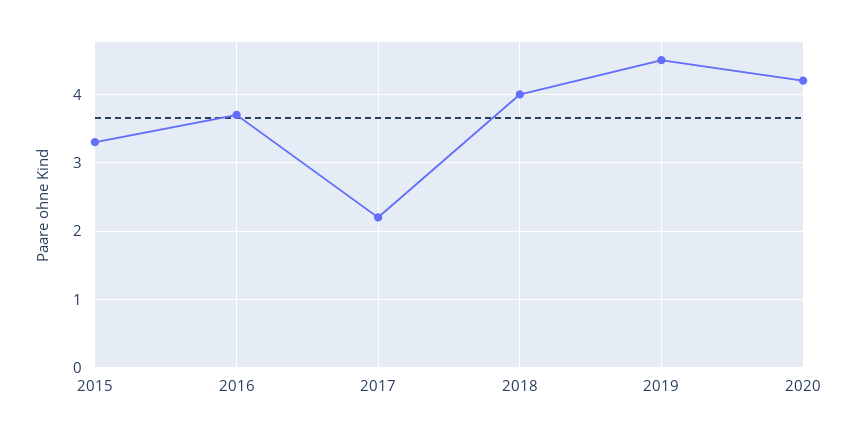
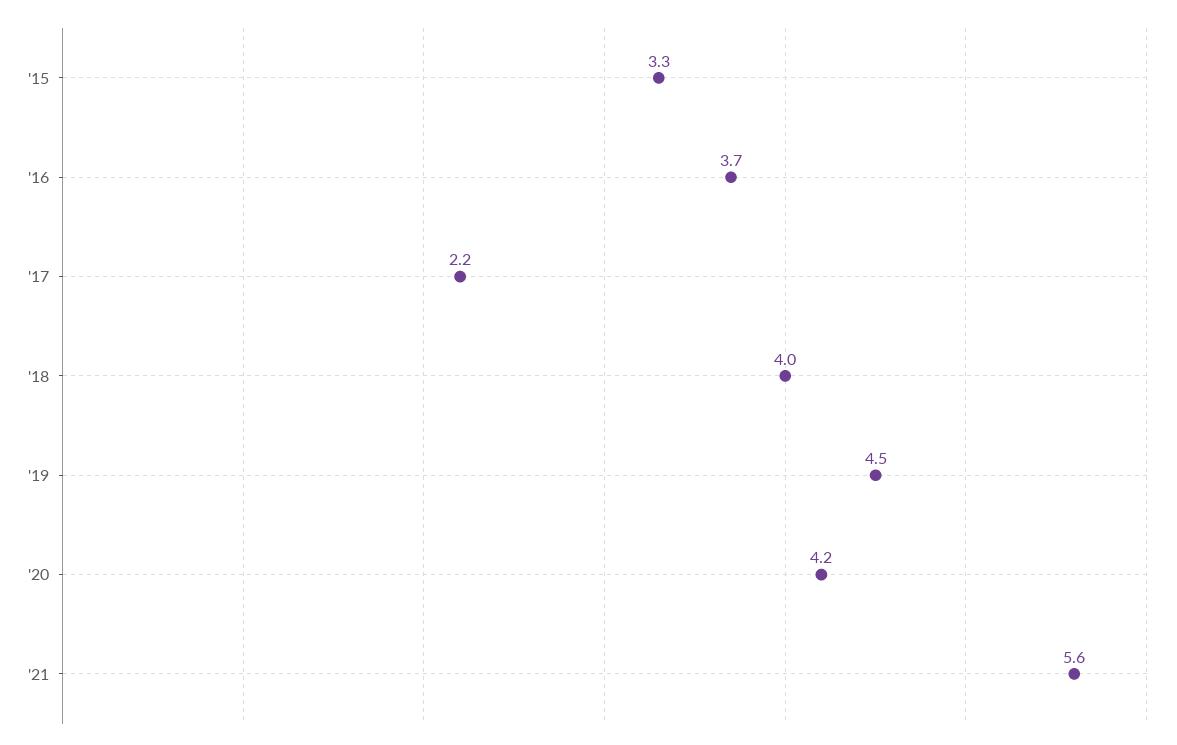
'21: none -> 5.6

